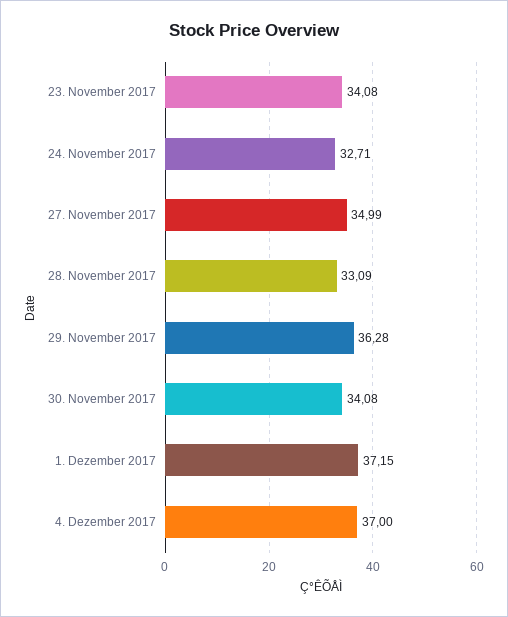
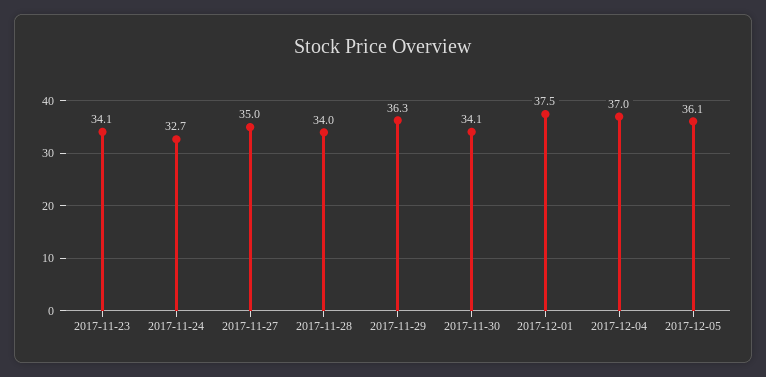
28. November 2017: 33.09 -> 34
1. Dezember 2017: 37.15 -> 37.5
2017-12-05: none -> 36.1

